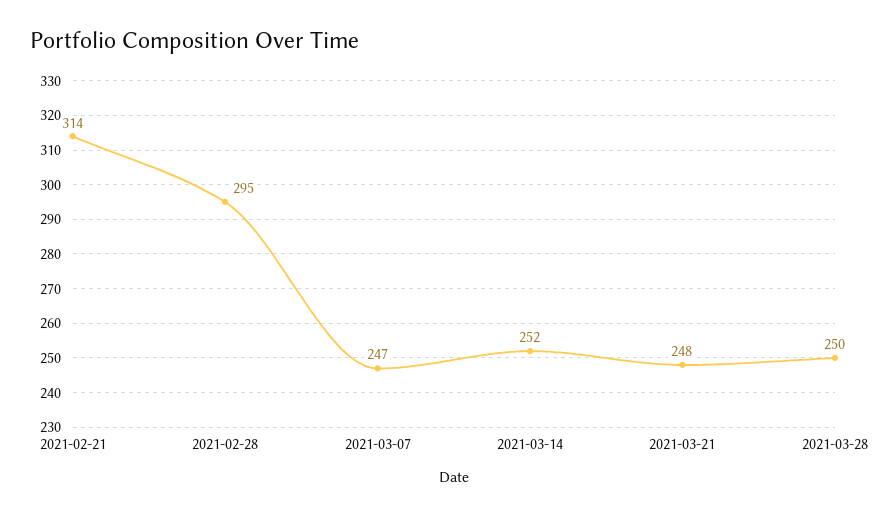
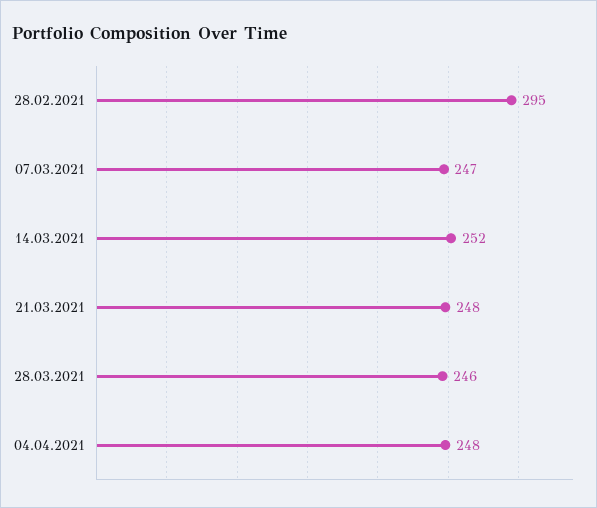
2021-02-21: 314 -> none
2021-03-28: 250 -> 246
04.04.2021: none -> 248

